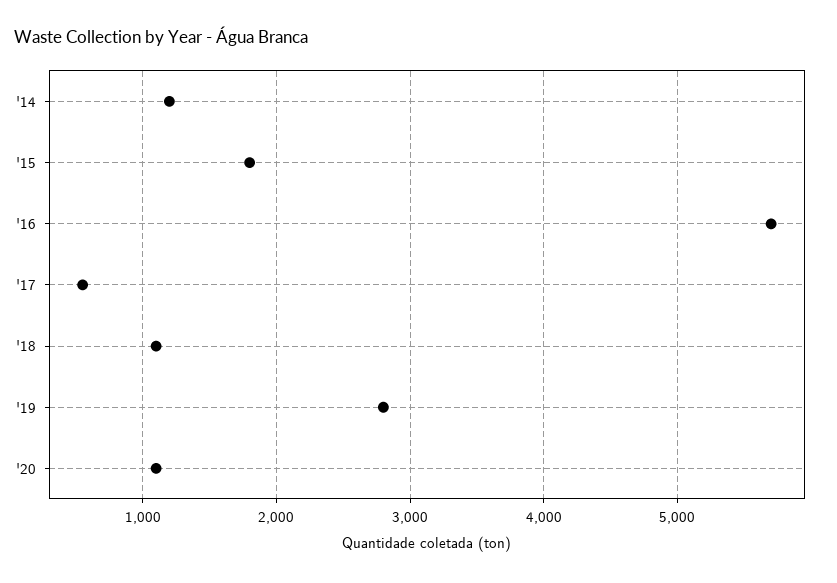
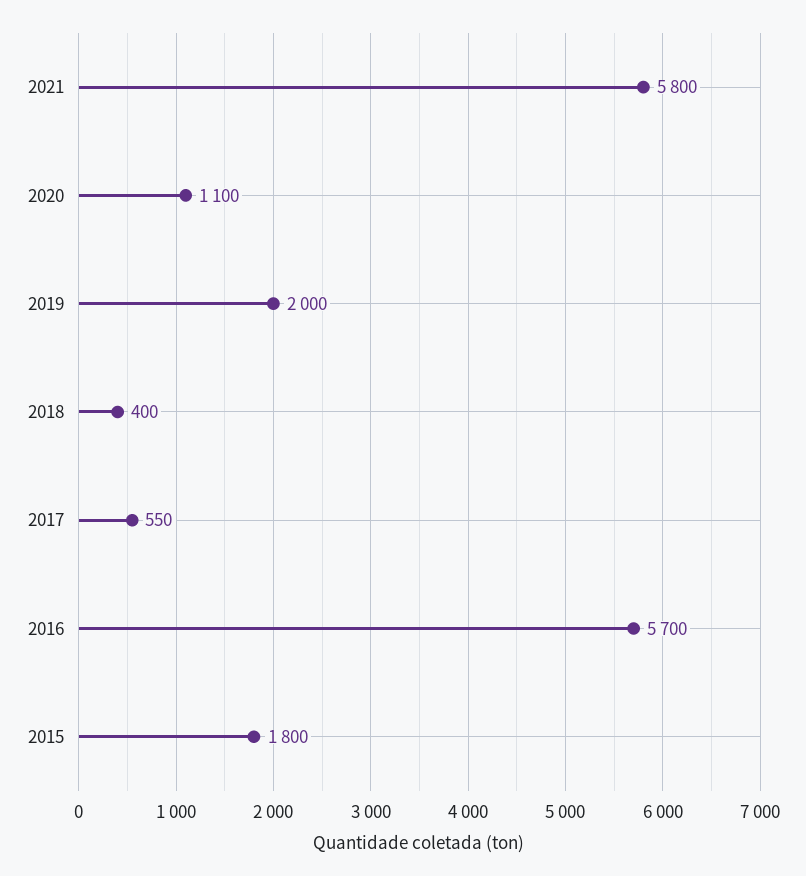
'14: 1200 -> none
'18: 1100 -> 400
'19: 2800 -> 2000
2021: none -> 5800

